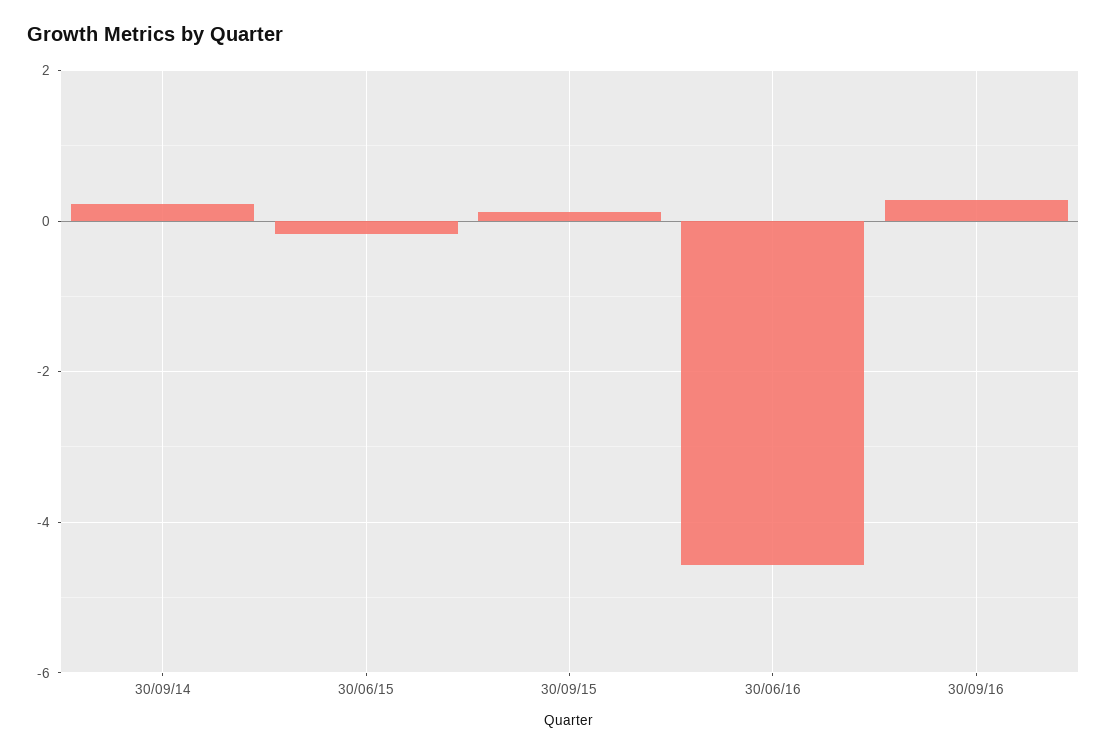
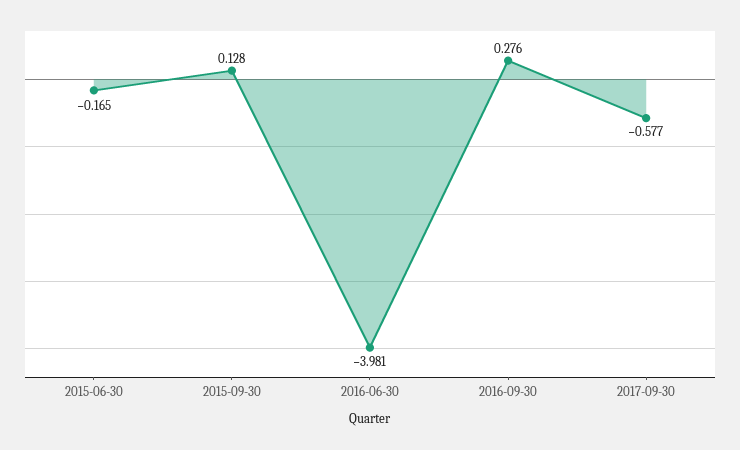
30/09/14: 0.2 -> none
30/06/16: -4.6 -> -3.981
2017-09-30: none -> -0.577

